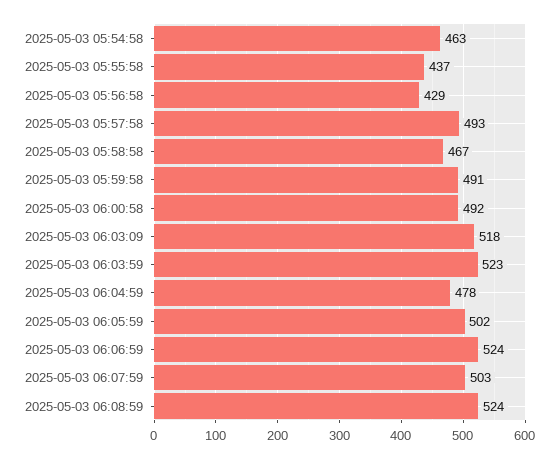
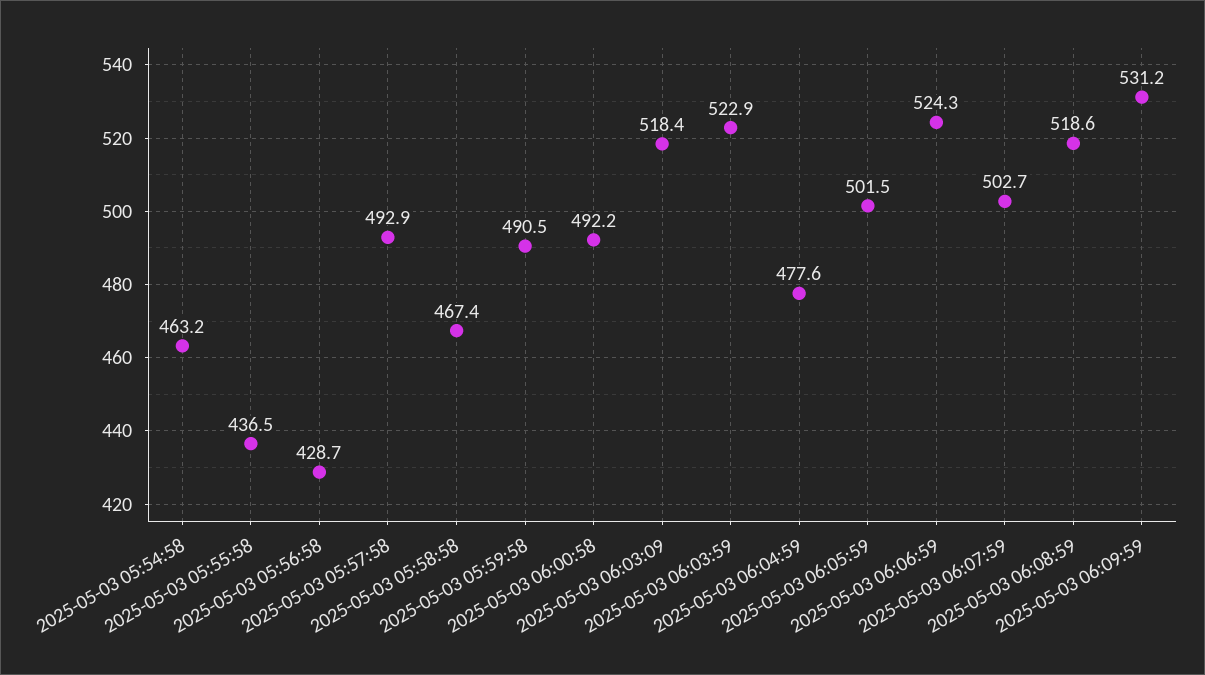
2025-05-03 06:08:59: 524 -> 518.6
2025-05-03 06:09:59: none -> 531.2

